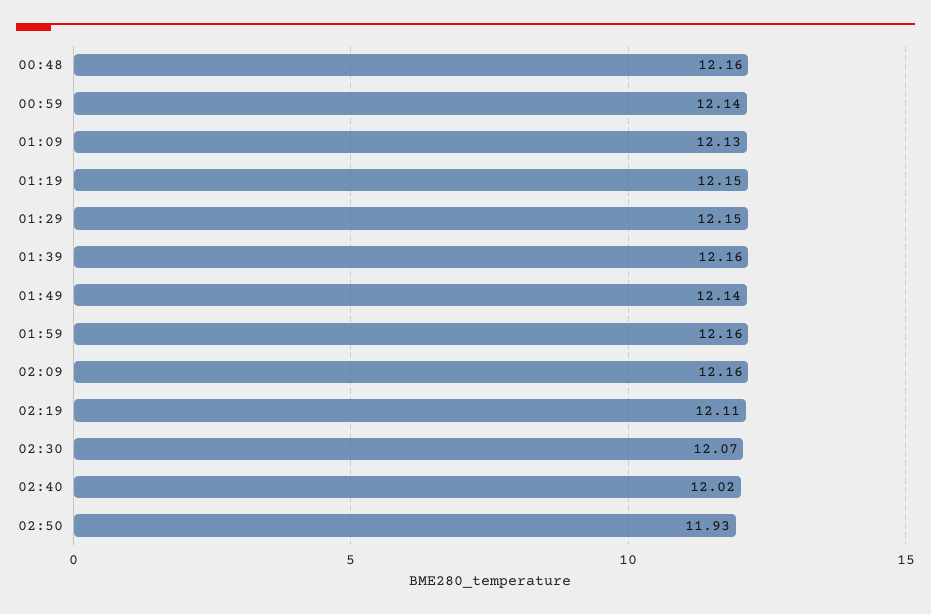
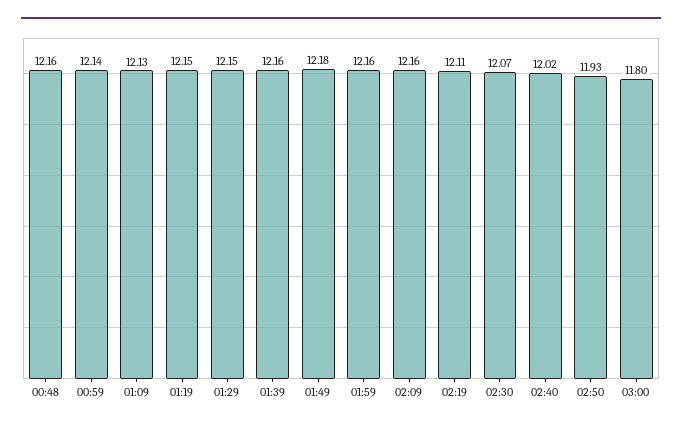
01:49: 12.14 -> 12.18
03:00: none -> 11.8

